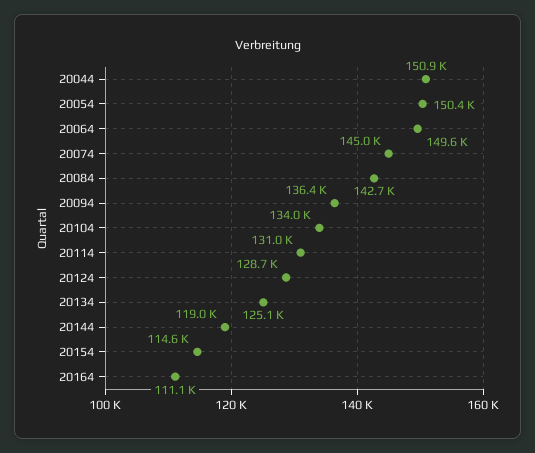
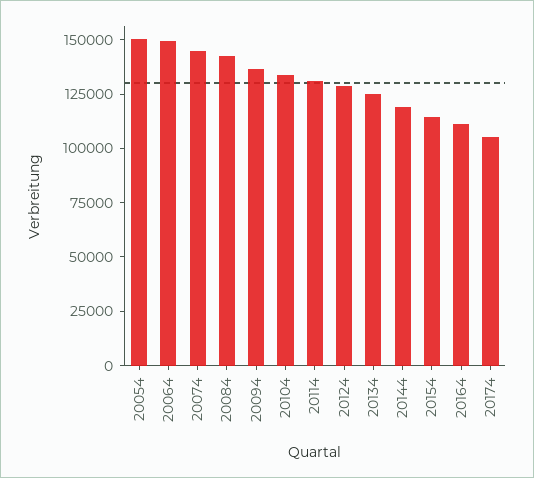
20044: 150900 -> none
20174: none -> 105000

